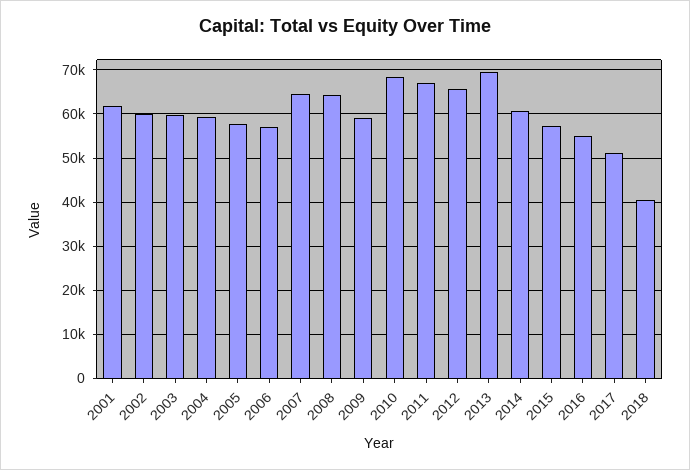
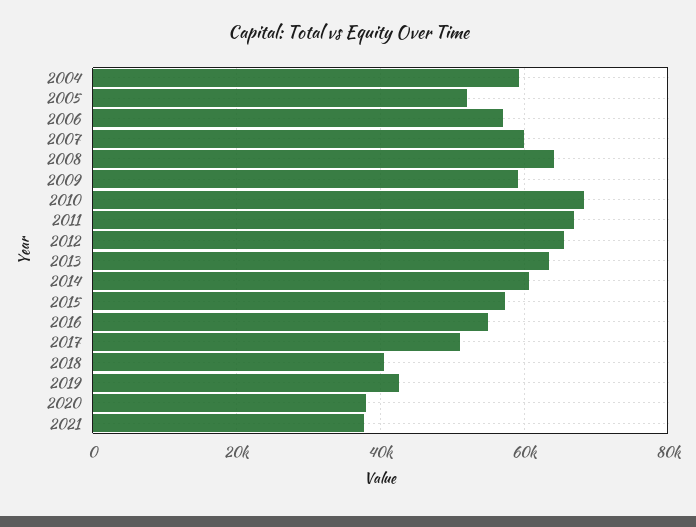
2001: 62000 -> none
2002: 60000 -> none
2003: 60000 -> none
2005: 58000 -> 52000
2007: 64000 -> 60000
2013: 70000 -> 64000
2019: none -> 42000
2020: none -> 38000
2021: none -> 38000

